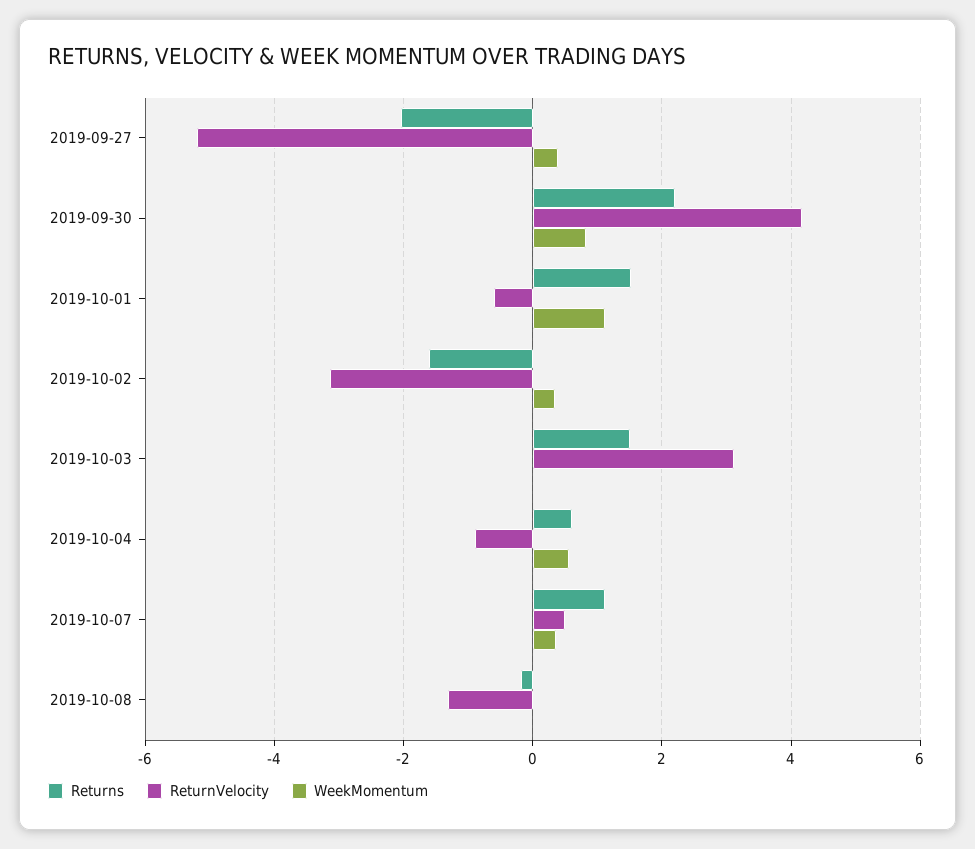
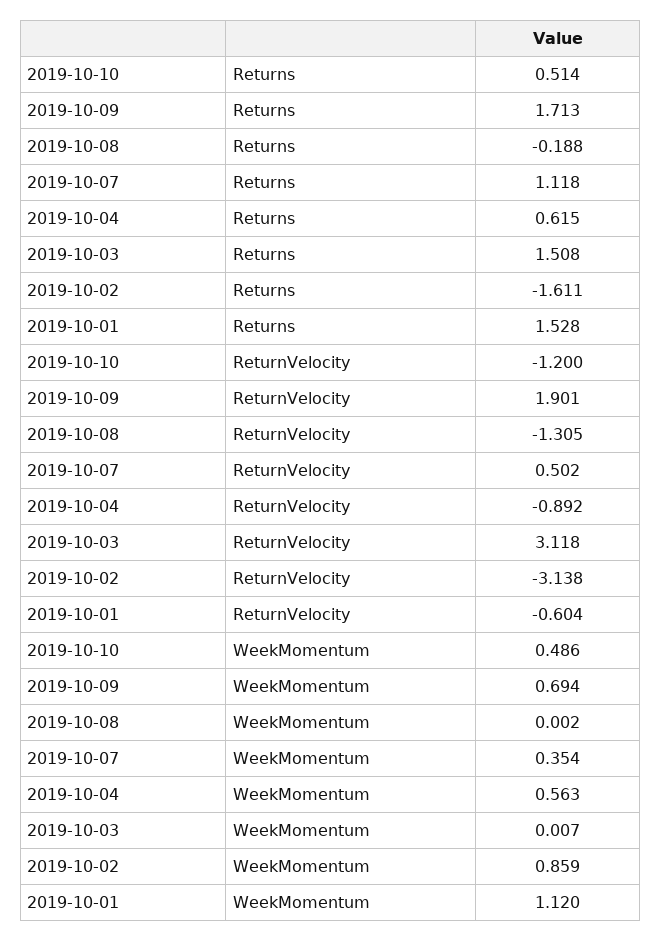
Returns, 2019-09-27: -2 -> none
ReturnVelocity, 2019-09-27: -5.2 -> none
WeekMomentum, 2019-09-27: 0.4 -> none
Returns, 2019-09-30: 2.2 -> none
ReturnVelocity, 2019-09-30: 4.2 -> none
WeekMomentum, 2019-09-30: 0.8 -> none
WeekMomentum, 2019-10-02: 0.4 -> 0.859
Returns, 2019-10-10: none -> 0.514
Returns, 2019-10-09: none -> 1.713
ReturnVelocity, 2019-10-10: none -> -1.2
ReturnVelocity, 2019-10-09: none -> 1.901
WeekMomentum, 2019-10-10: none -> 0.486
WeekMomentum, 2019-10-09: none -> 0.694

